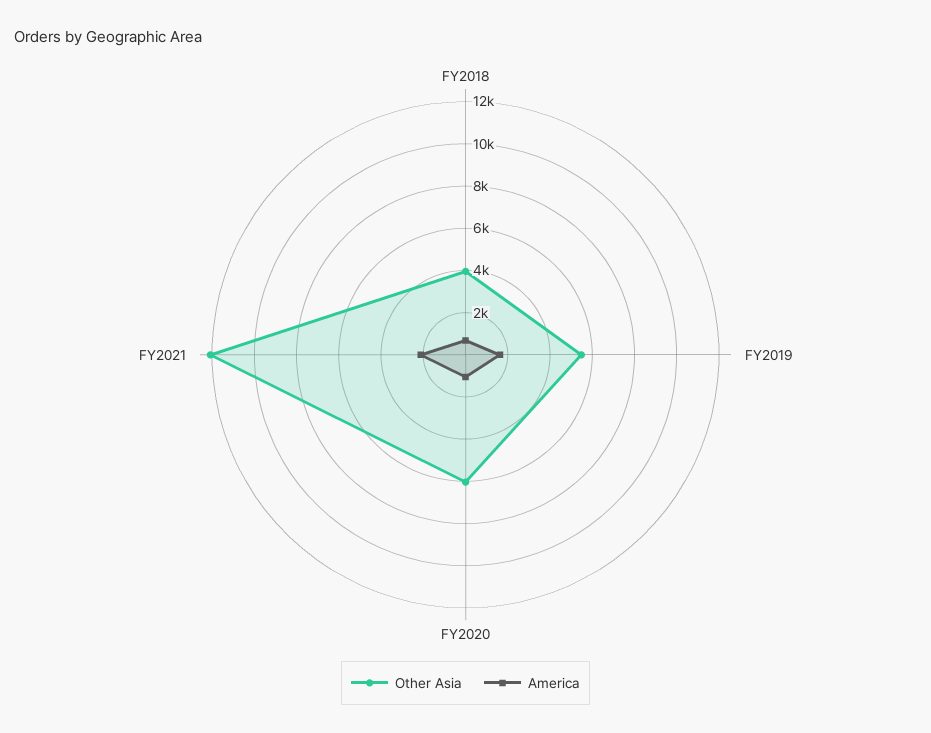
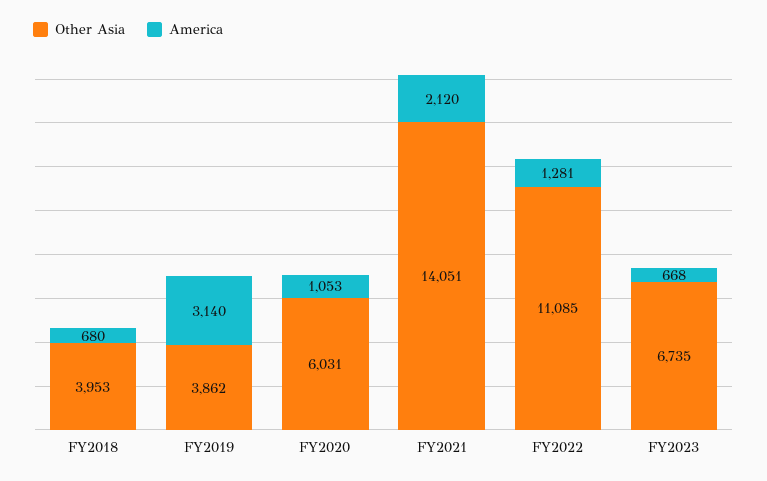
Other Asia, FY2019: 5500 -> 3862
America, FY2019: 1500 -> 3140
Other Asia, FY2021: 12000 -> 14051
Other Asia, FY2022: none -> 11085
America, FY2022: none -> 1281
Other Asia, FY2023: none -> 6735
America, FY2023: none -> 668

